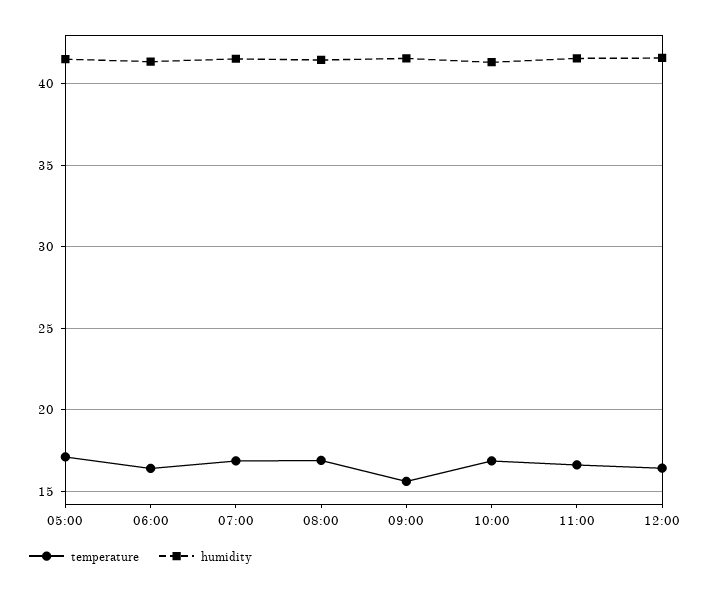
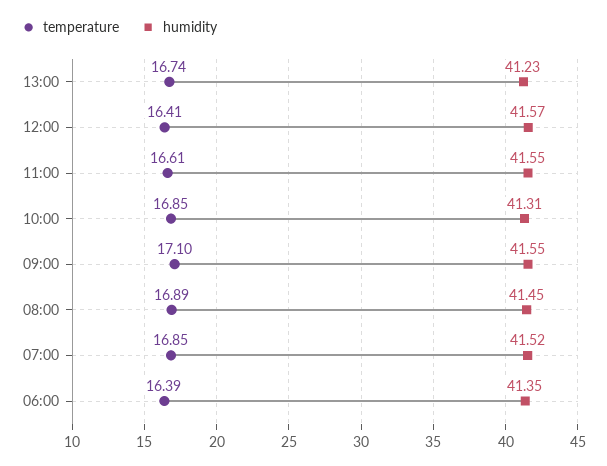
temperature, 05:00: 17 -> none
humidity, 05:00: 41.5 -> none
temperature, 09:00: 15.5 -> 17.1
temperature, 13:00: none -> 16.74
humidity, 13:00: none -> 41.23

